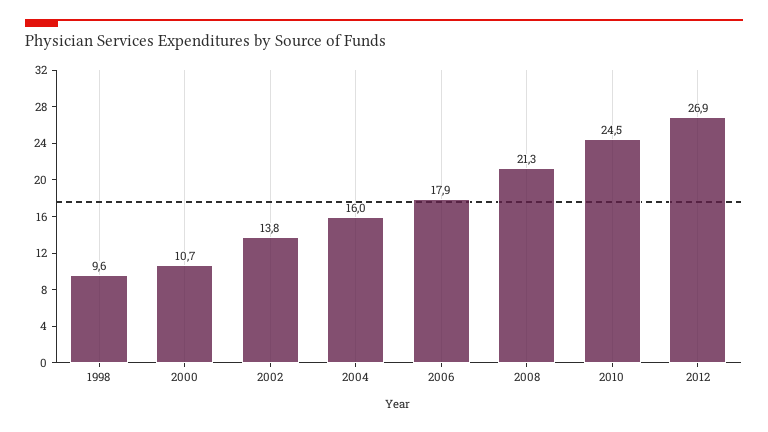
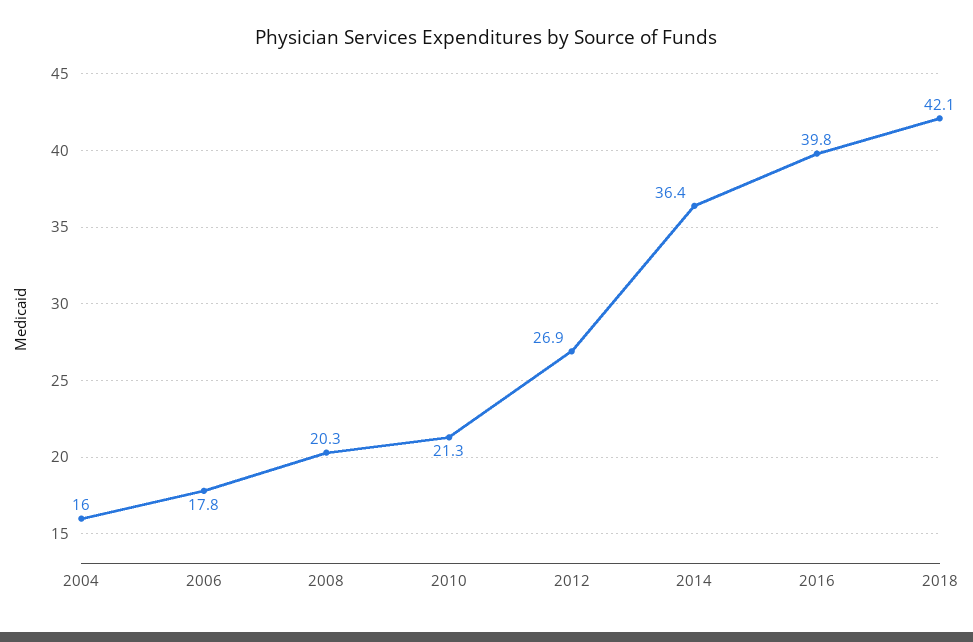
1998: 9.6 -> none
2000: 10.7 -> none
2002: 13.8 -> none
2006: 17.9 -> 17.8
2008: 21.3 -> 20.3
2010: 24.5 -> 21.3
2014: none -> 36.4
2016: none -> 39.8
2018: none -> 42.1

